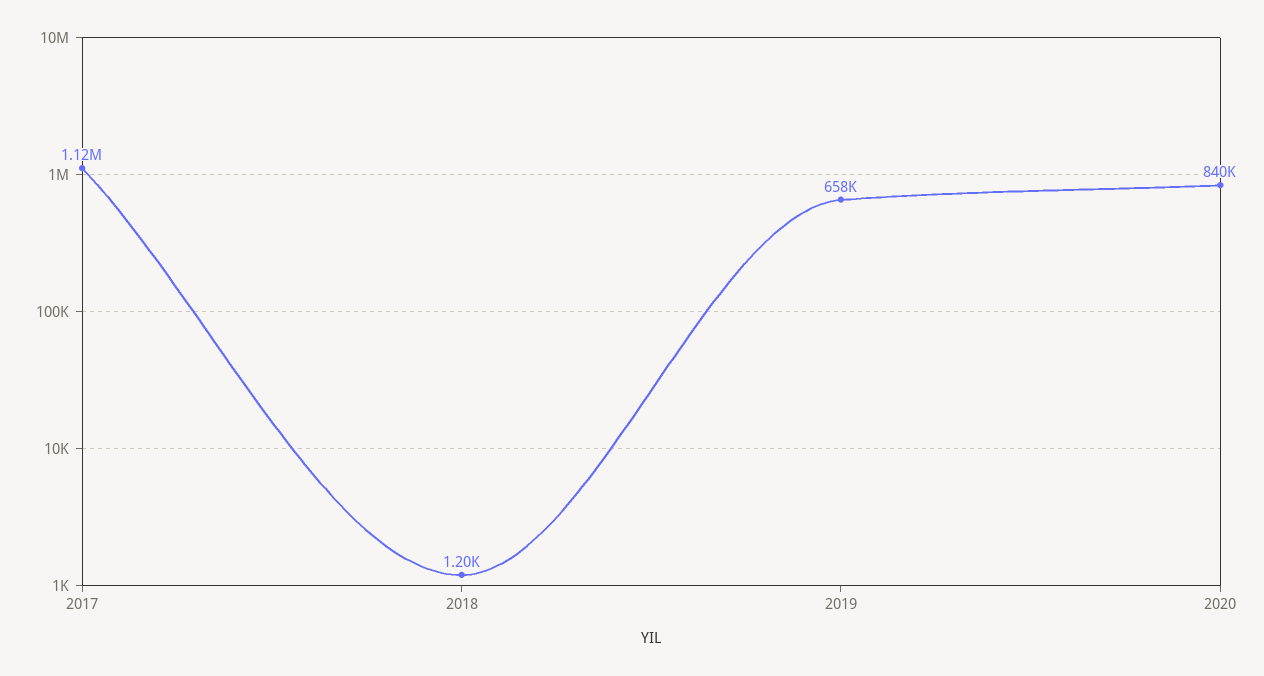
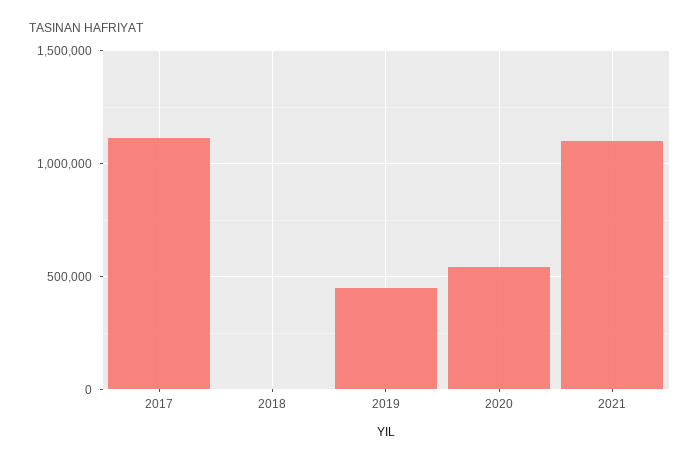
2019: 658000 -> 450000
2020: 840000 -> 550000
2021: none -> 1100000

